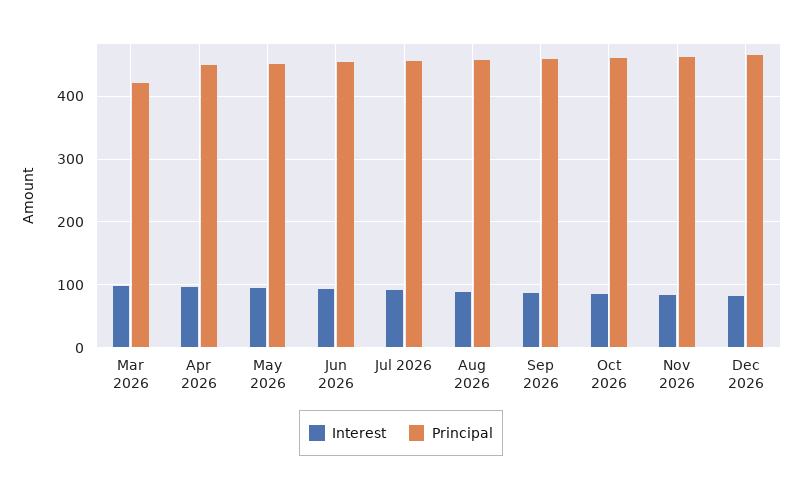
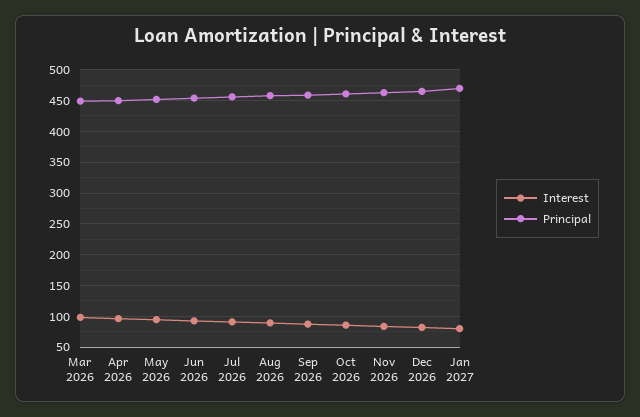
Principal, Mar 2026: 420 -> 450
Interest, Jan 2027: none -> 80
Principal, Jan 2027: none -> 470

